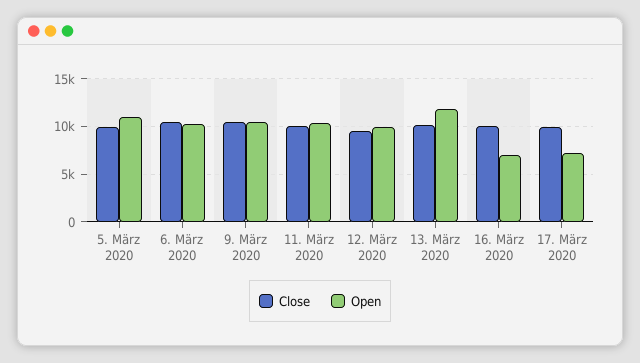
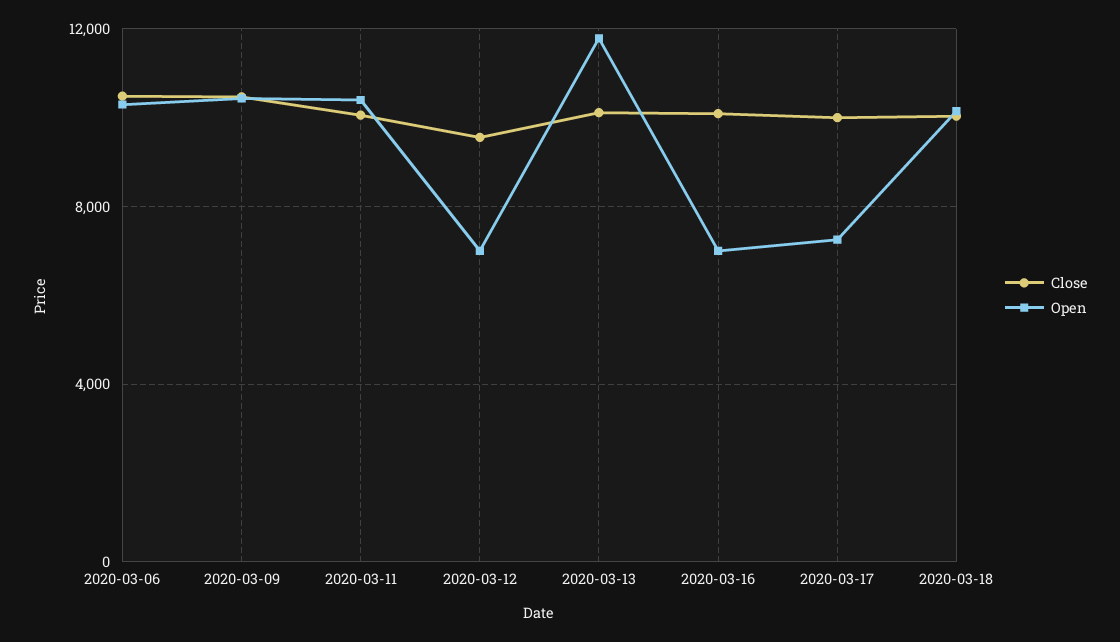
Close, 5. März 2020: 10000 -> none
Open, 5. März 2020: 11000 -> none
Open, 12. März 2020: 10000 -> 7000
Close, 2020-03-18: none -> 10000
Open, 2020-03-18: none -> 10000

